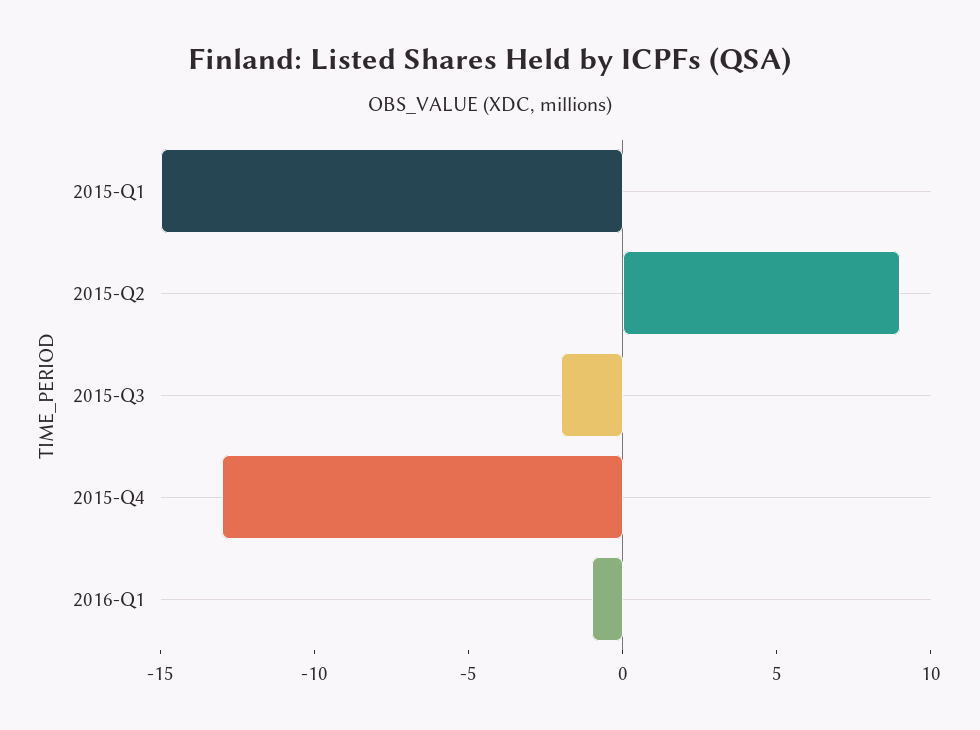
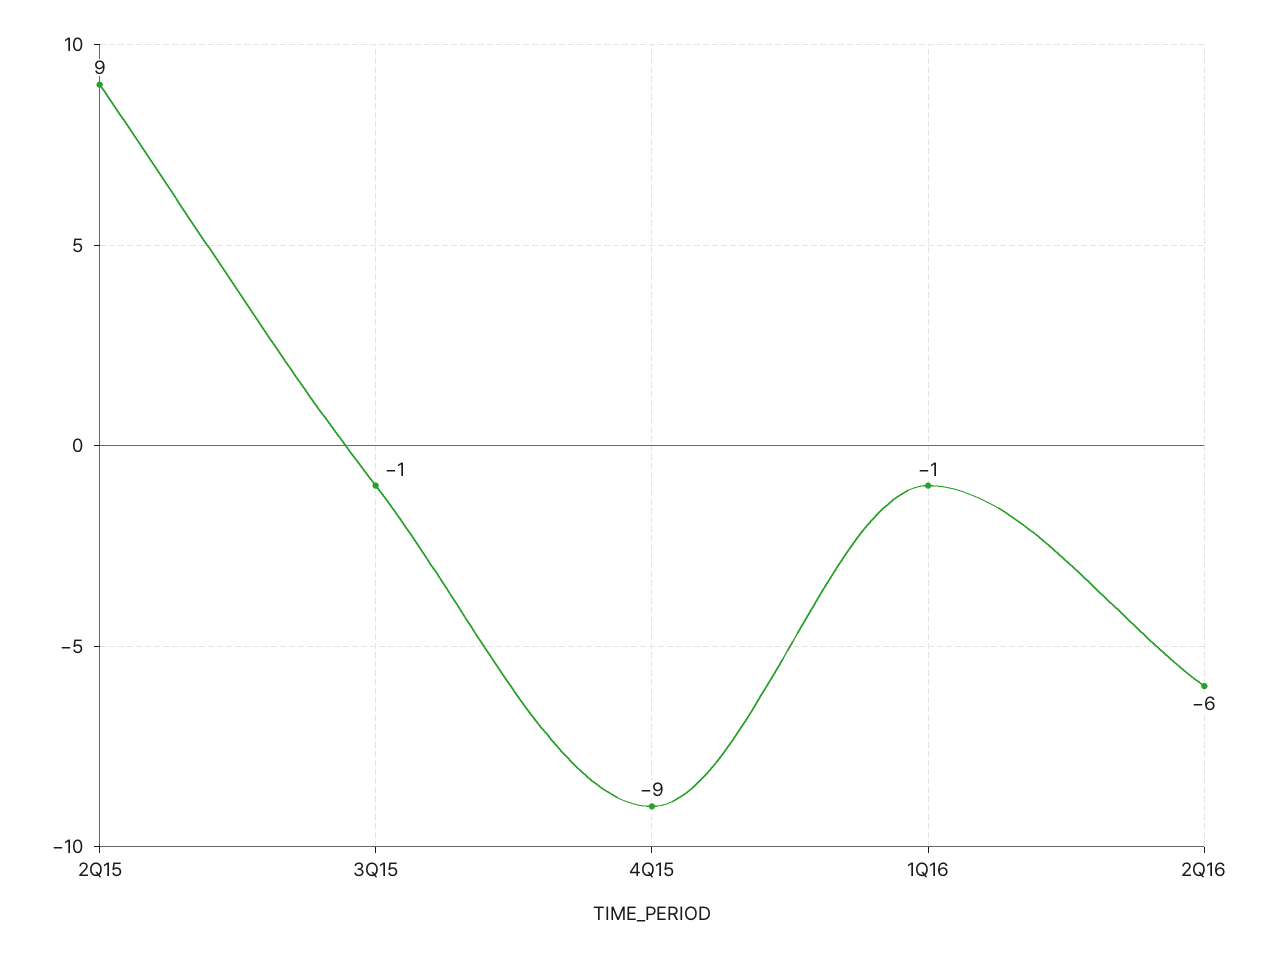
2015-Q1: -15 -> none
2015-Q3: -2 -> -1
2015-Q4: -13 -> -9
2Q16: none -> -6

